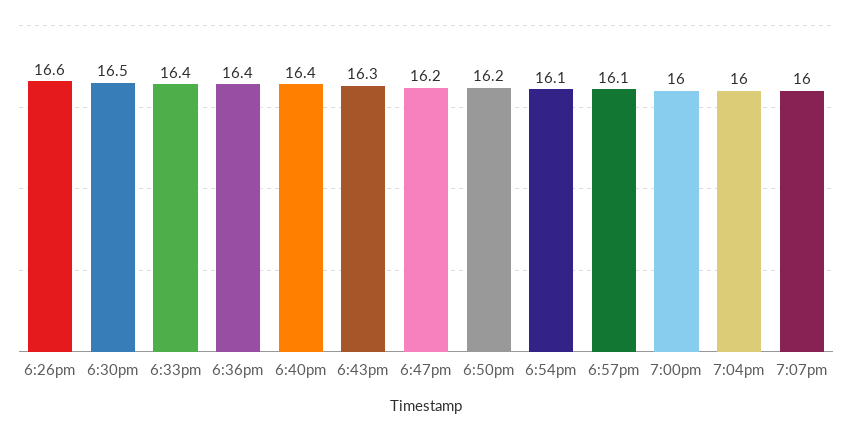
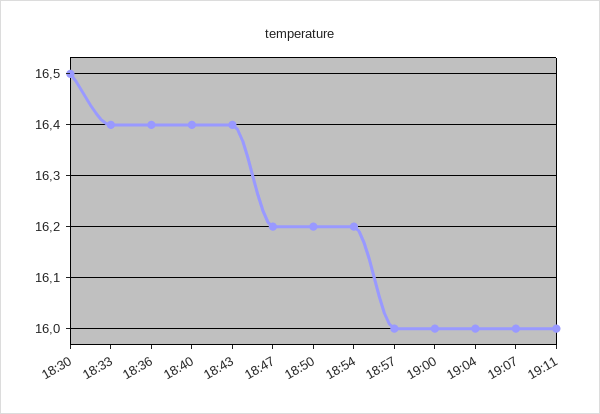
6:26pm: 16.6 -> none
6:43pm: 16.3 -> 16.4
6:54pm: 16.1 -> 16.2
6:57pm: 16.1 -> 16
19:11: none -> 16

